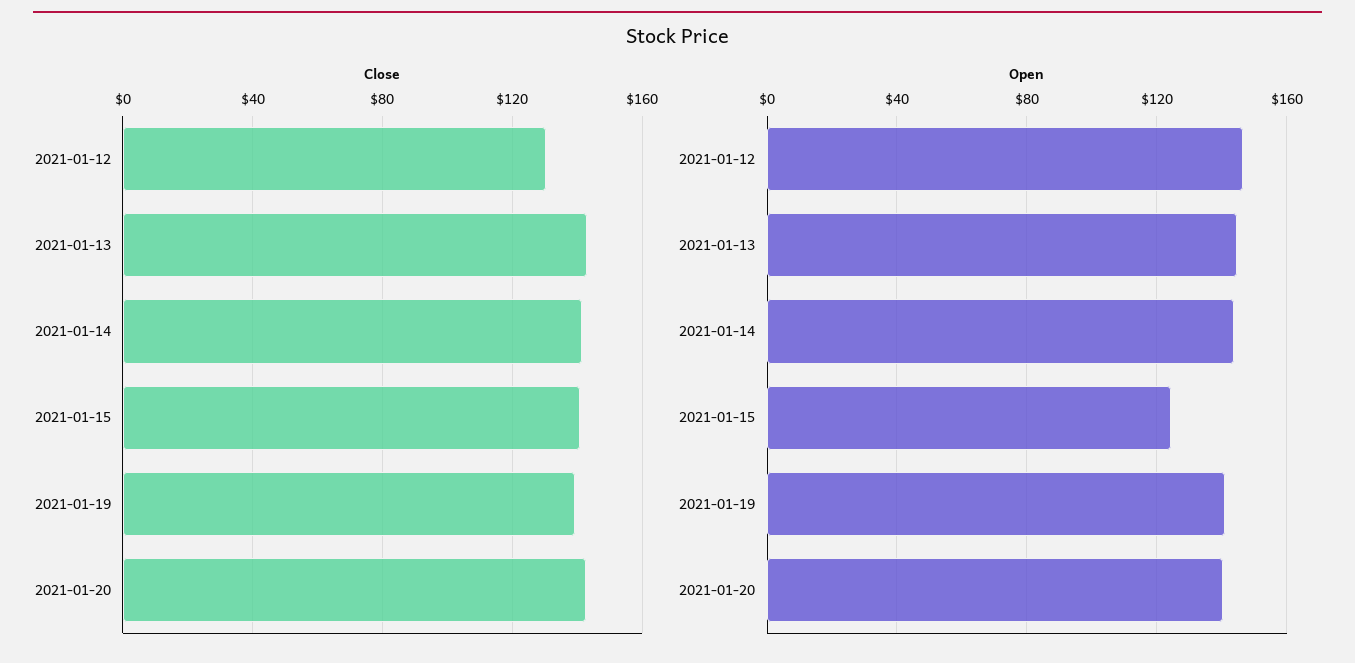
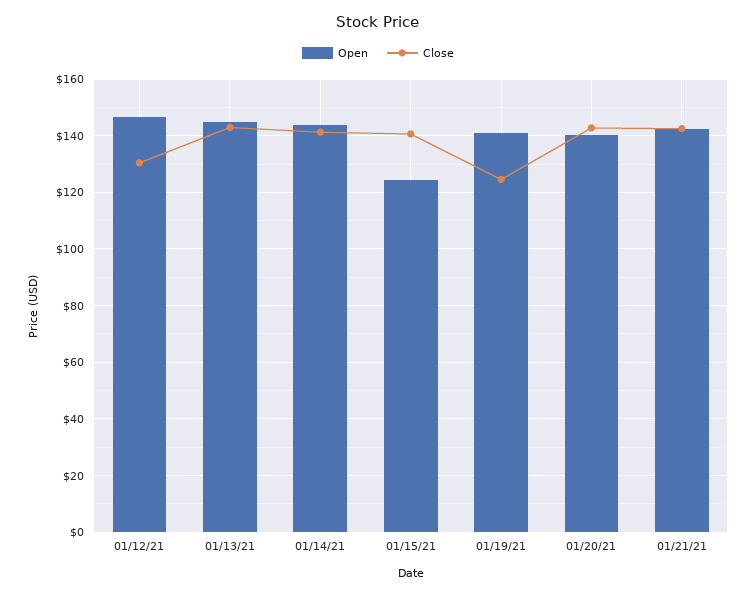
Close, 2021-01-19: 140 -> 125
Open, 01/21/21: none -> 142.5
Close, 01/21/21: none -> 142.5

